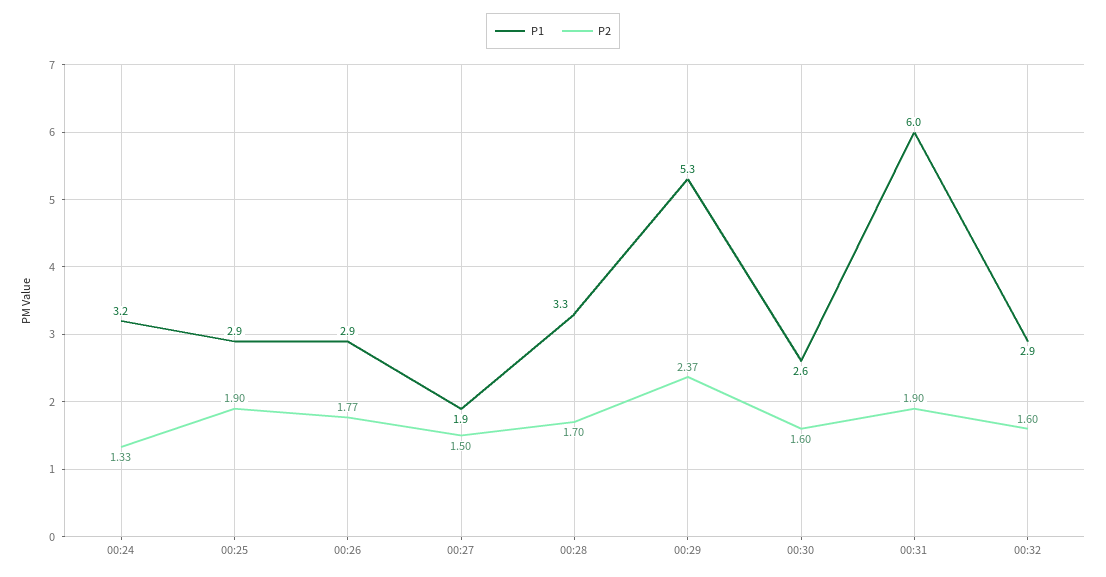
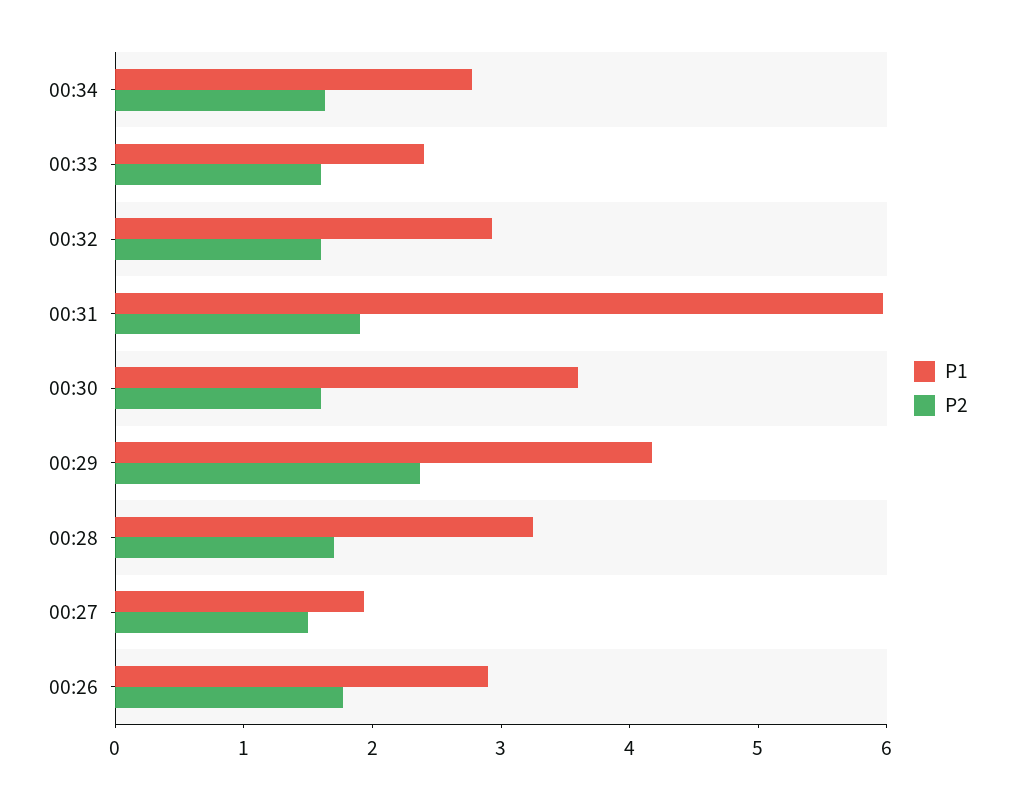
P1, 00:24: 3.2 -> none
P2, 00:24: 1.33 -> none
P1, 00:25: 2.9 -> none
P2, 00:25: 1.9 -> none
P1, 00:29: 5.3 -> 4.2
P1, 00:30: 2.6 -> 3.6
P1, 00:34: none -> 2.8
P2, 00:34: none -> 1.6
P1, 00:33: none -> 2.4
P2, 00:33: none -> 1.6

